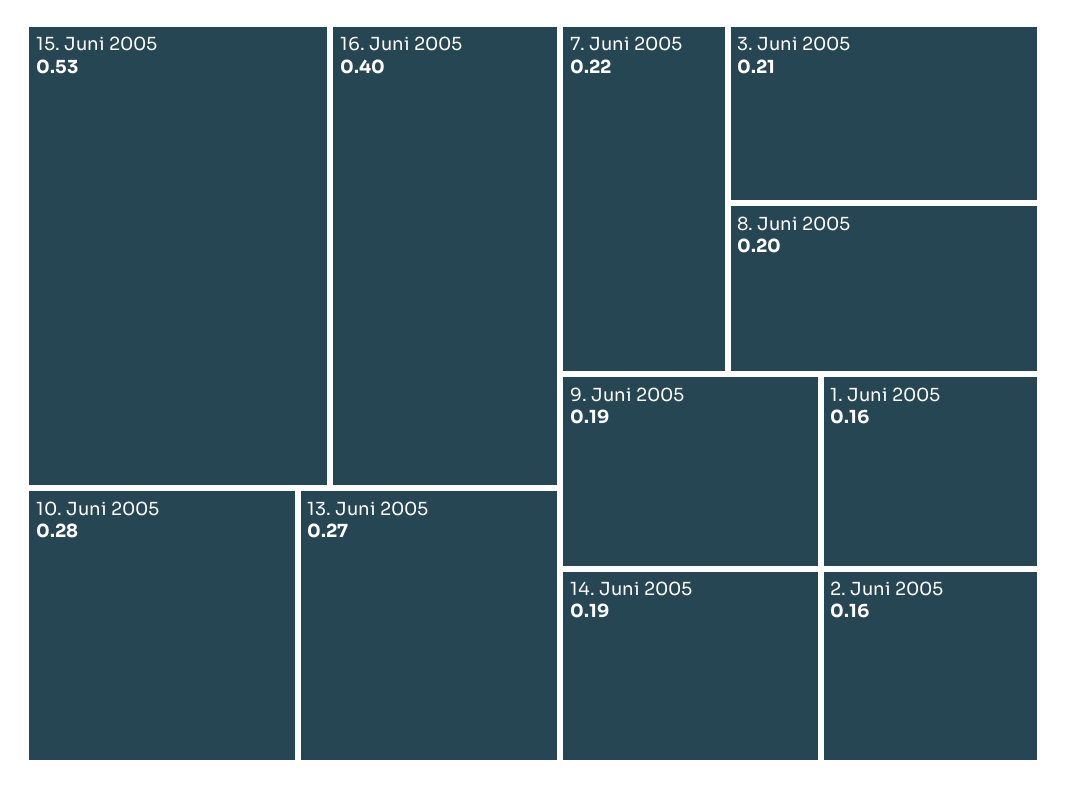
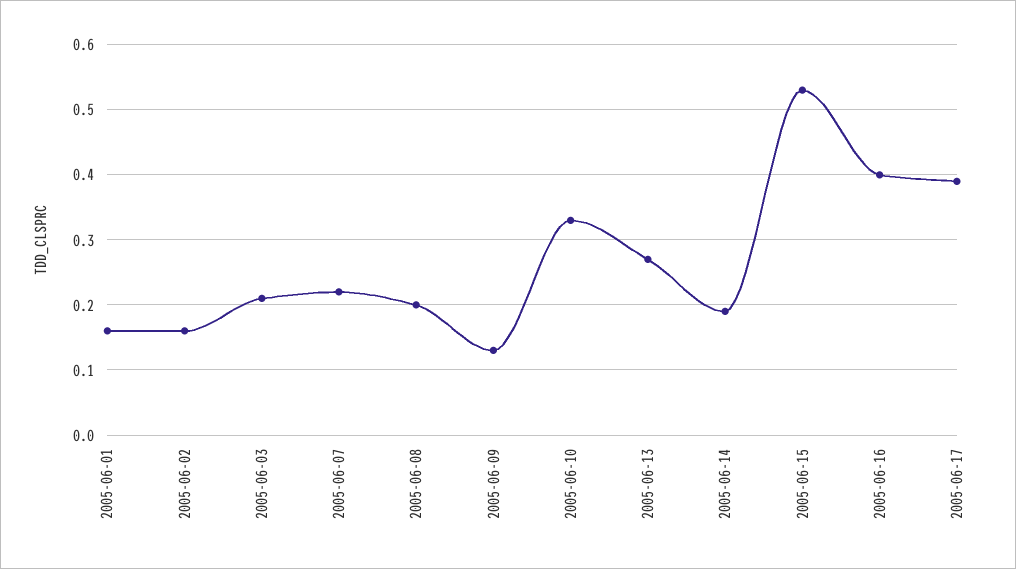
10. Juni 2005: 0.28 -> 0.33
9. Juni 2005: 0.19 -> 0.13
2005-06-17: none -> 0.39

